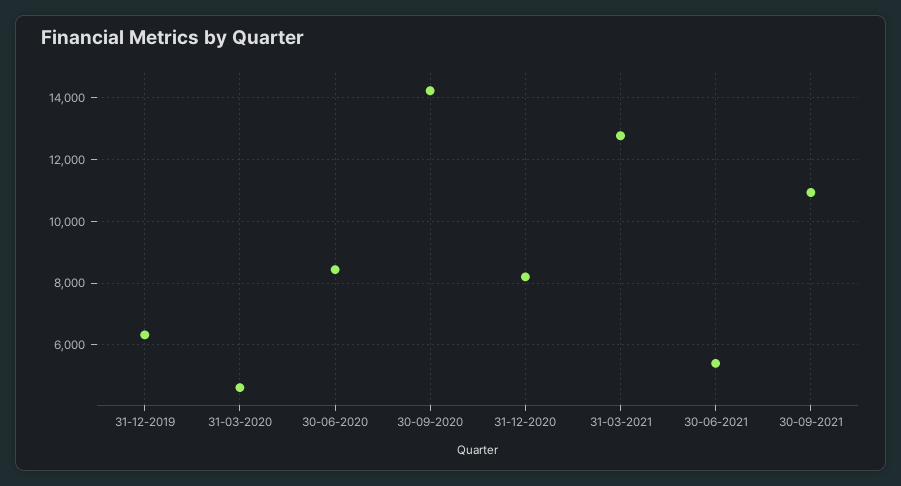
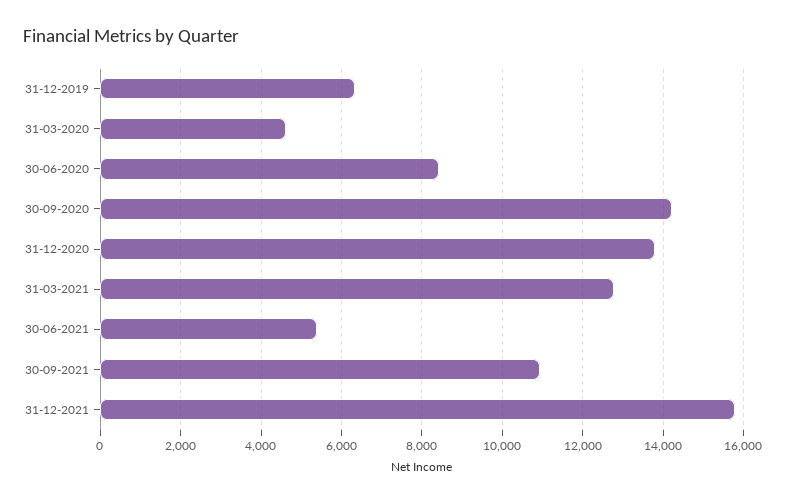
31-12-2020: 8200 -> 13800
31-12-2021: none -> 15800

